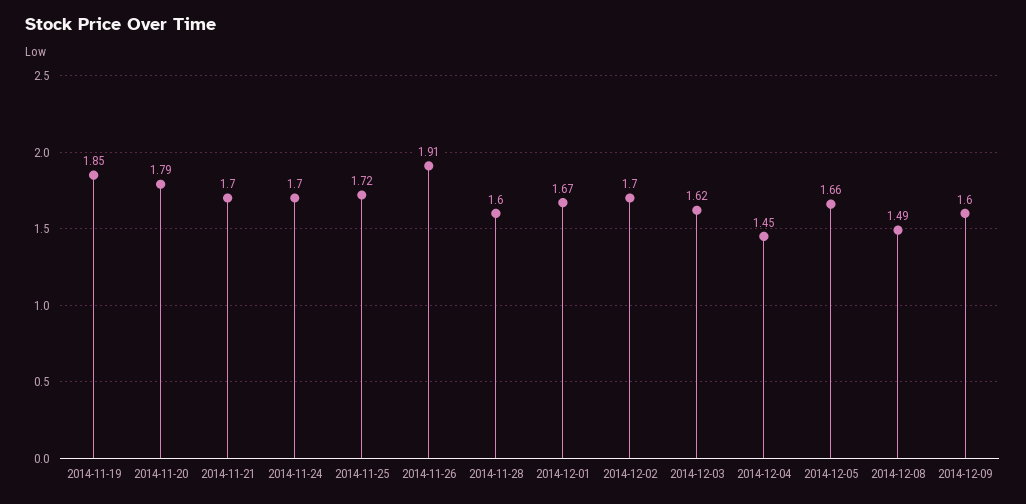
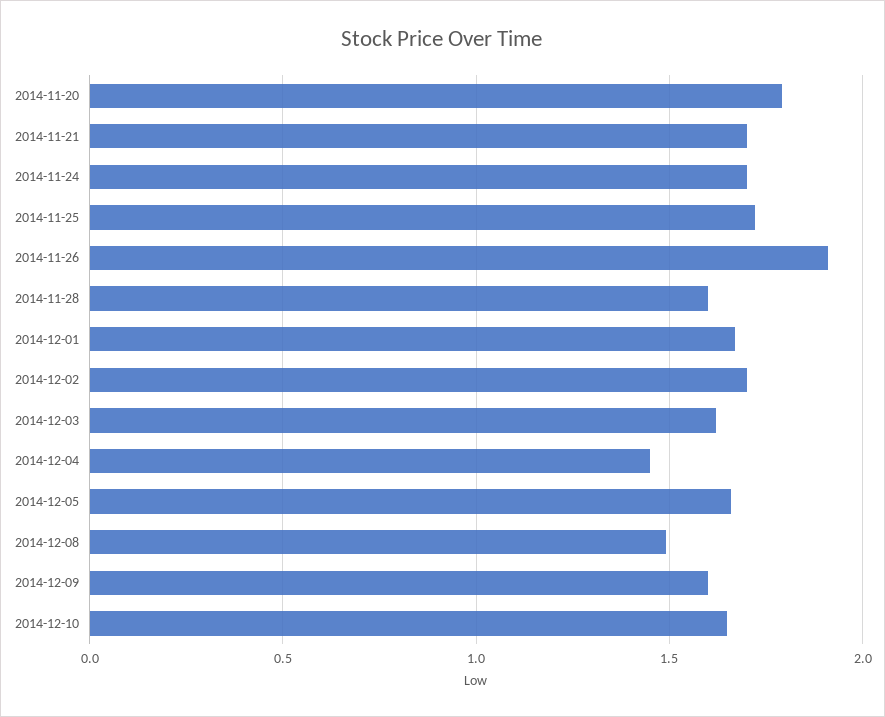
2014-11-19: 1.85 -> none
2014-12-10: none -> 1.65

